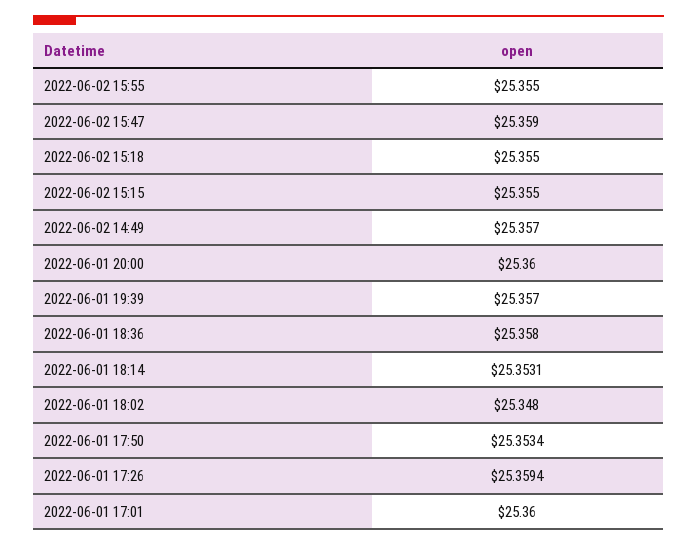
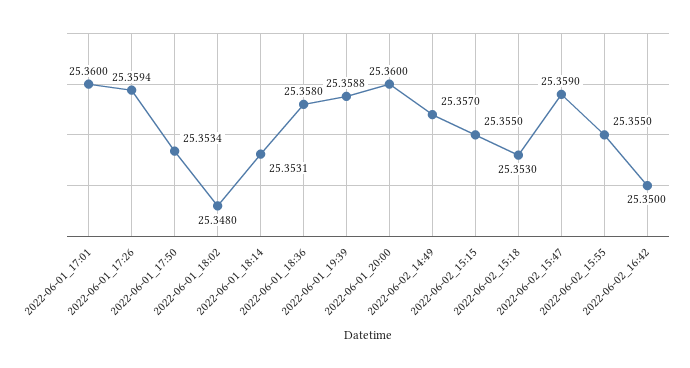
2022-06-02 15:18: 25.355 -> 25.353
2022-06-01 19:39: 25.357 -> 25.3588
2022-06-02_16:42: none -> 25.35

